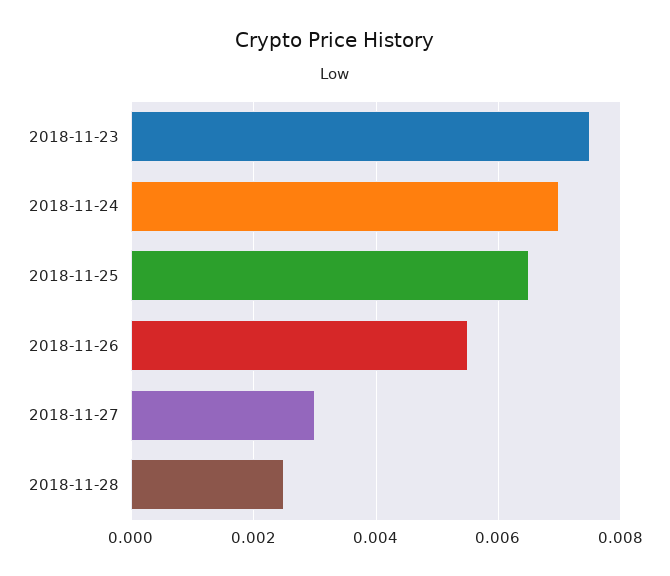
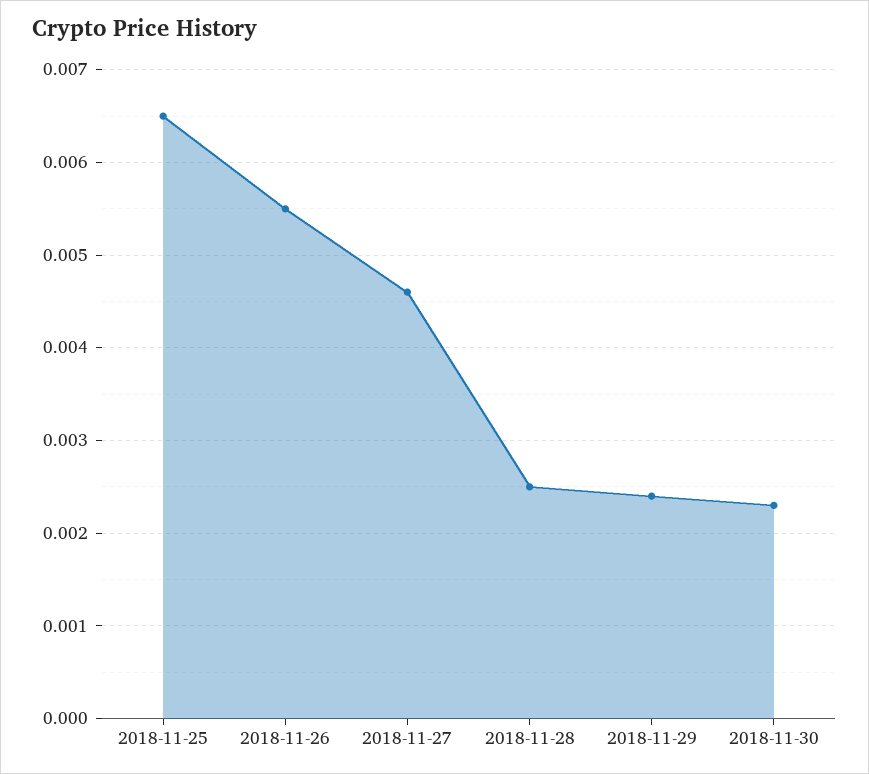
2018-11-23: 0.0075 -> none
2018-11-24: 0.007 -> none
2018-11-27: 0.003 -> 0.0046
2018-11-29: none -> 0.0024
2018-11-30: none -> 0.0023

